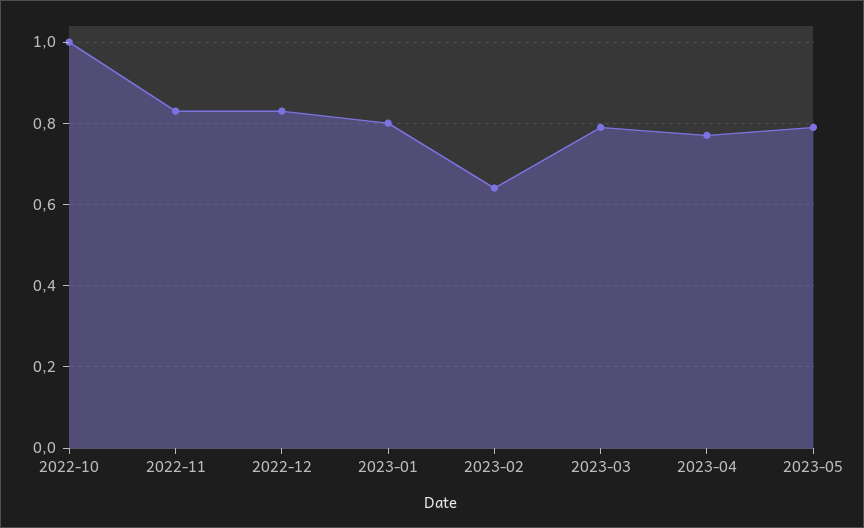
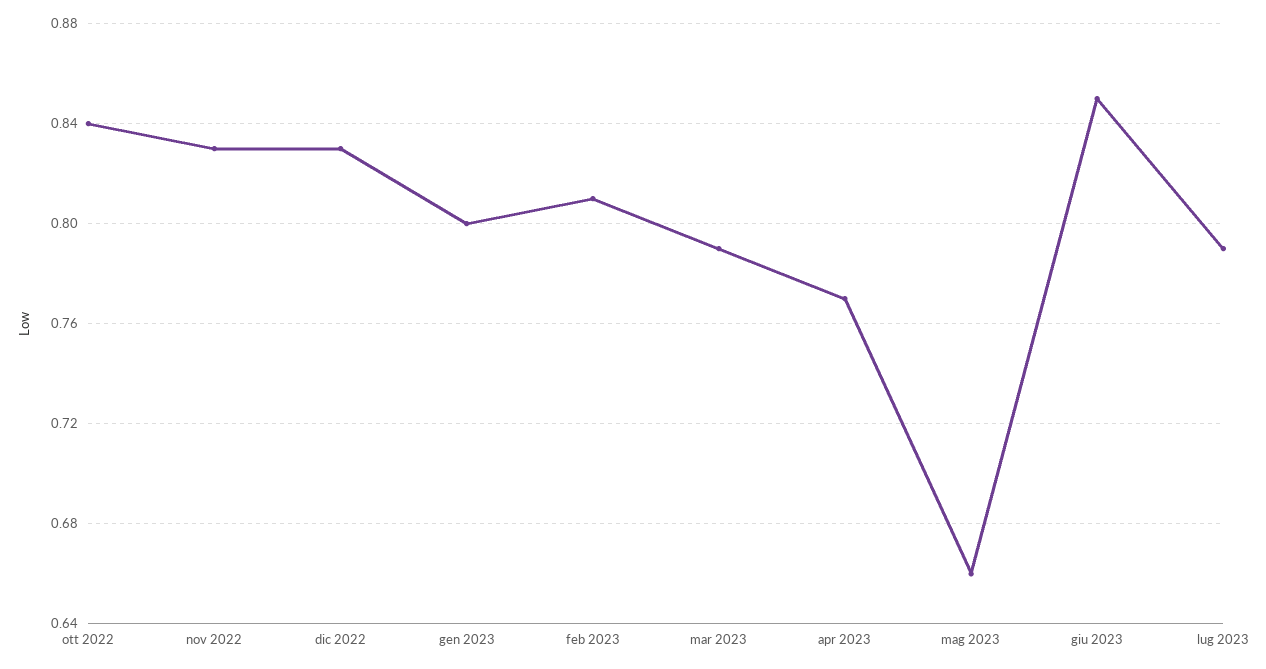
2022-10: 1 -> 0.84
2023-02: 0.65 -> 0.81
2023-05: 0.8 -> 0.66
giu 2023: none -> 0.85
lug 2023: none -> 0.79

